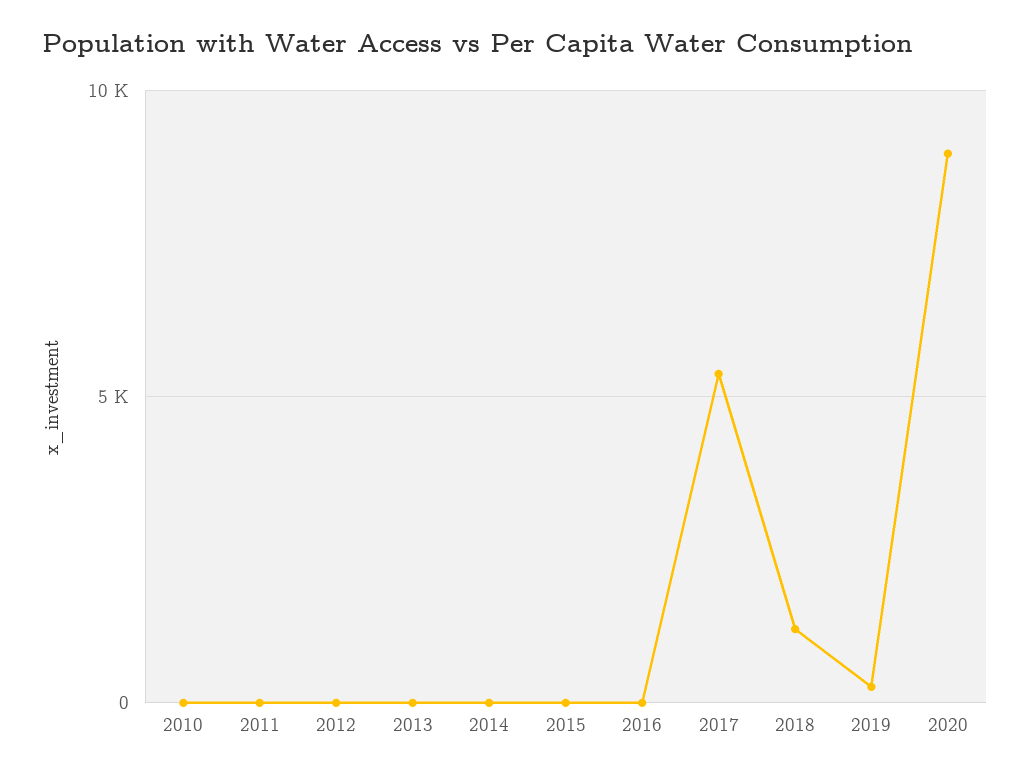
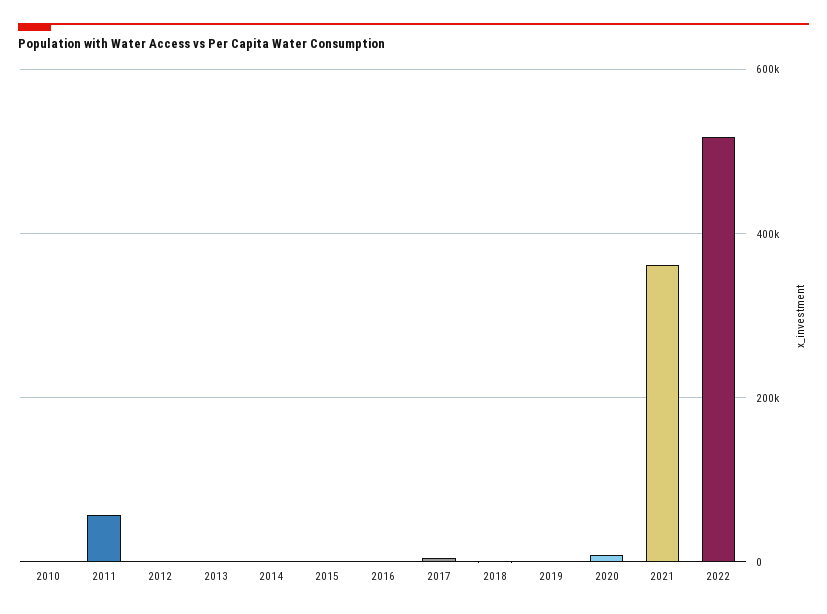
2011: 0 -> 60000
2021: none -> 360000
2022: none -> 520000

